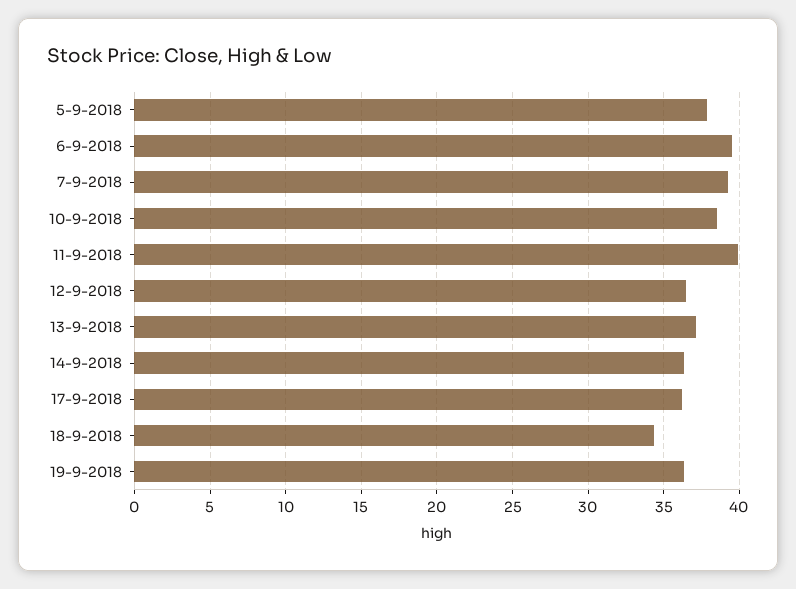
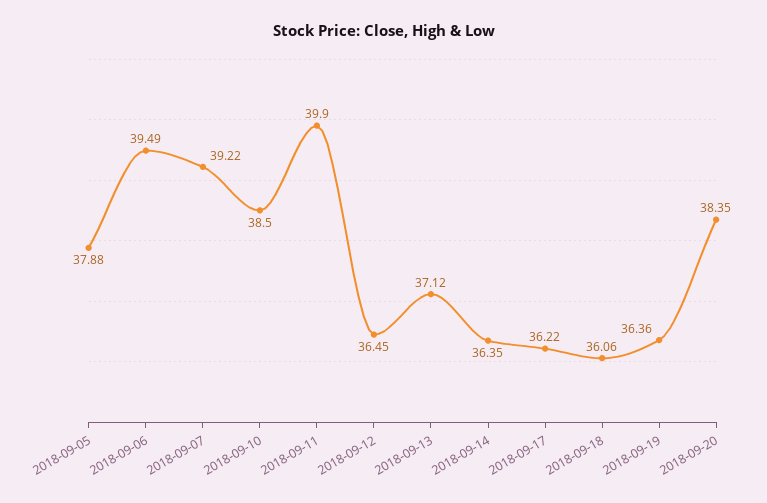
18-9-2018: 34.5 -> 36.06
2018-09-20: none -> 38.35

